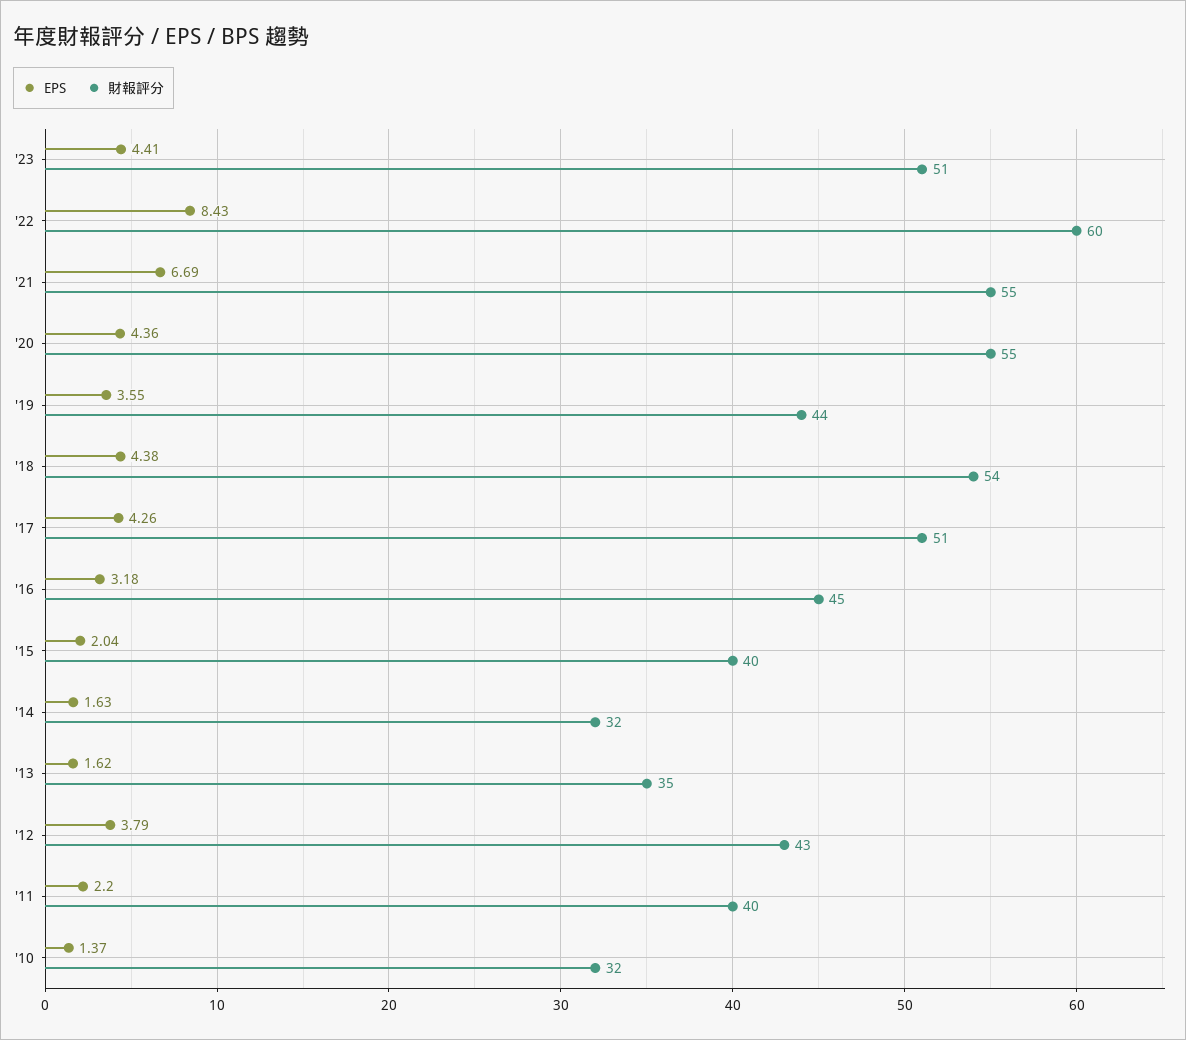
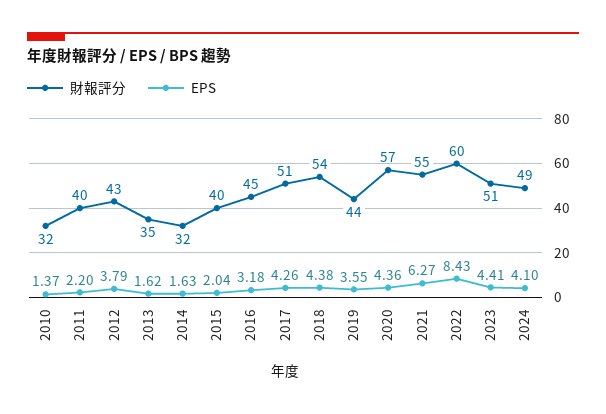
EPS, '21: 6.69 -> 6.27
財報評分, '20: 55 -> 57
財報評分, 2024: none -> 49
EPS, 2024: none -> 4.1

